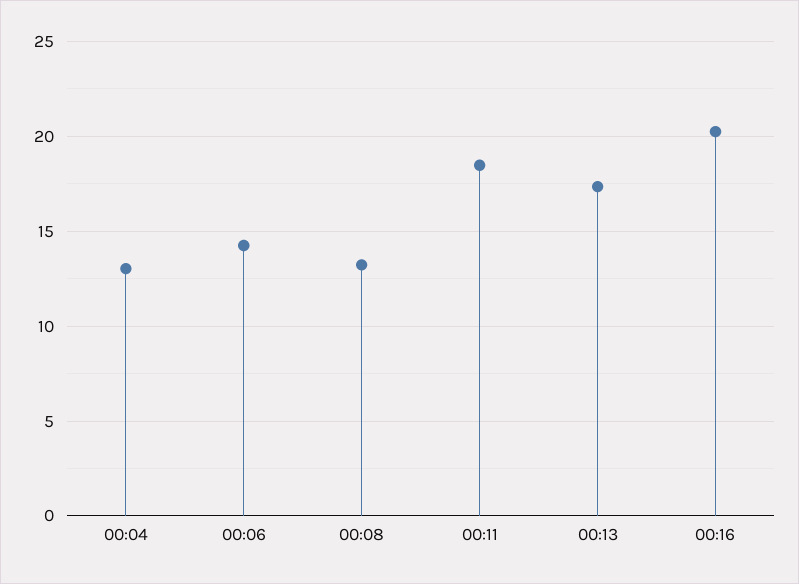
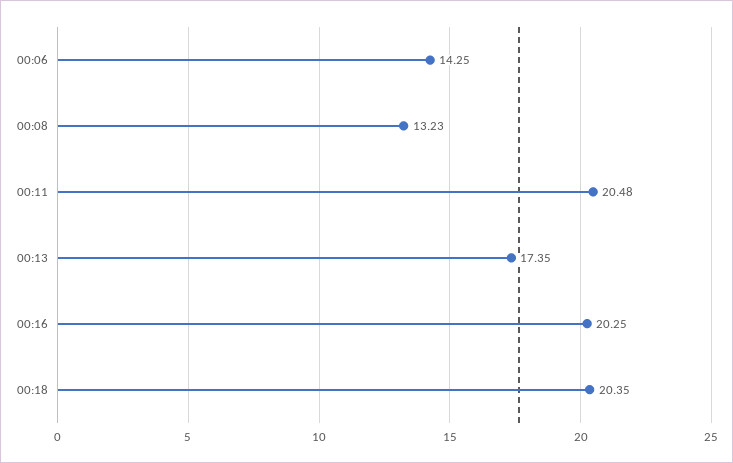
00:04: 13 -> none
00:11: 18.5 -> 20.48
00:18: none -> 20.35

